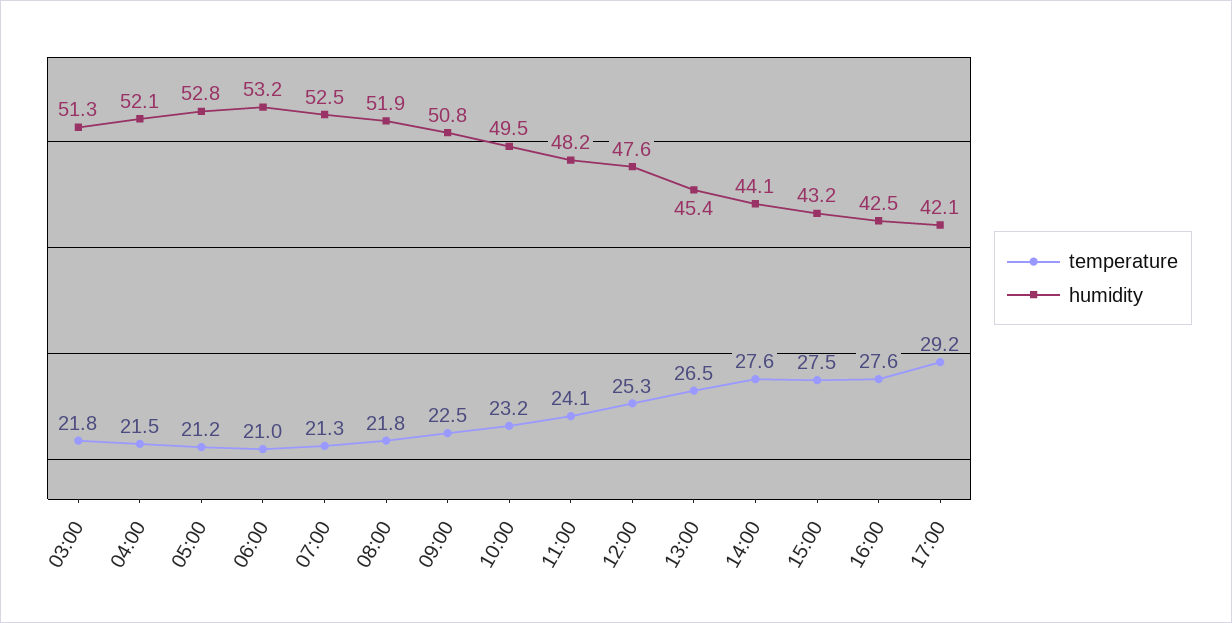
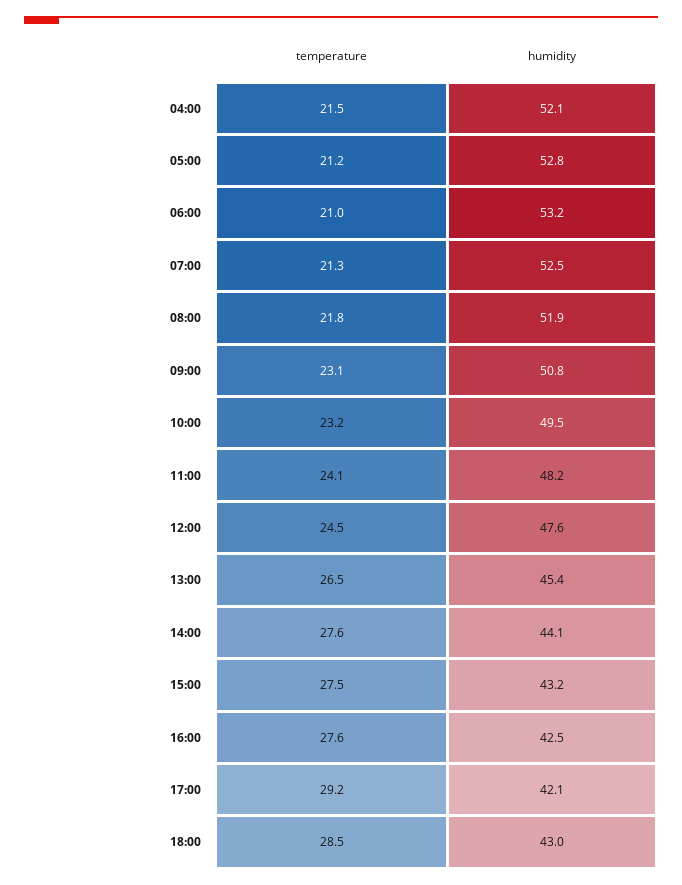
temperature, 03:00: 21.8 -> none
humidity, 03:00: 51.3 -> none
temperature, 09:00: 22.5 -> 23.1
temperature, 12:00: 25.3 -> 24.5
temperature, 18:00: none -> 28.5
humidity, 18:00: none -> 43

